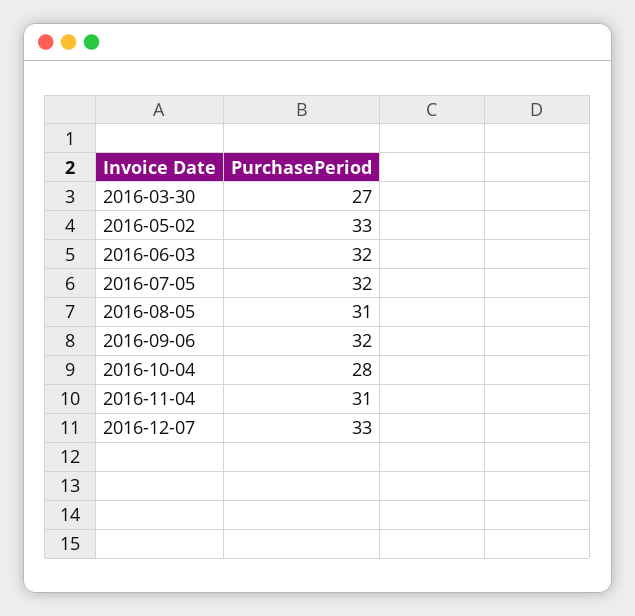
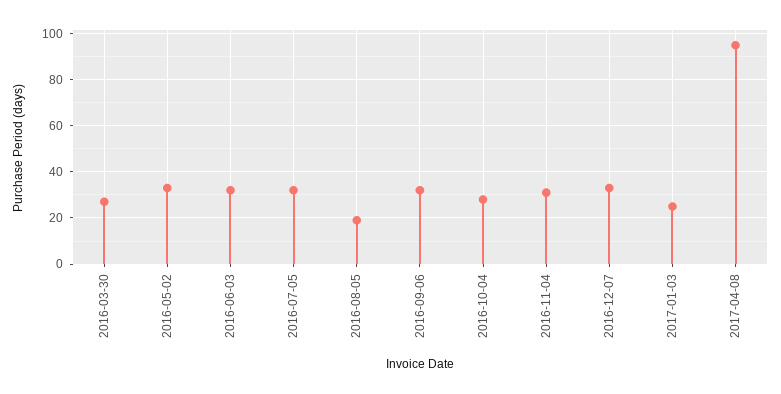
2016-08-05: 31 -> 20
2017-01-03: none -> 25
2017-04-08: none -> 95

